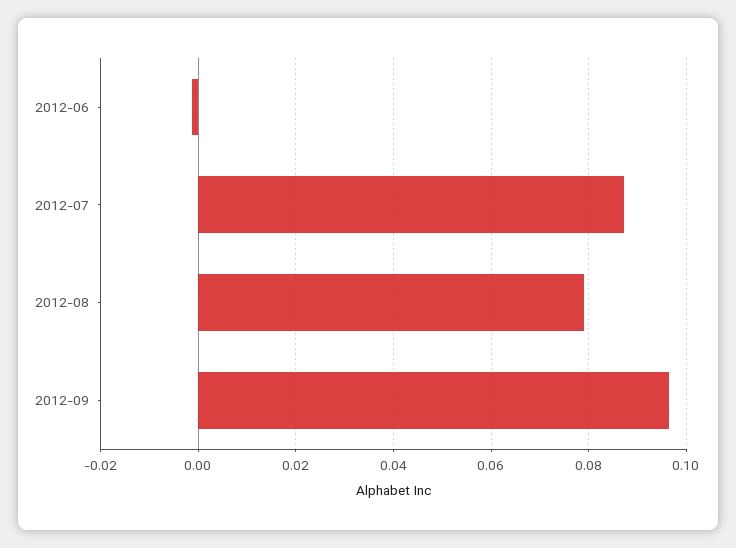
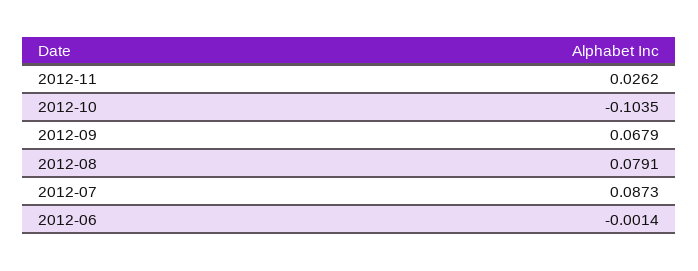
2012-09: 0.096 -> 0.0679
2012-11: none -> 0.0262
2012-10: none -> -0.1035

